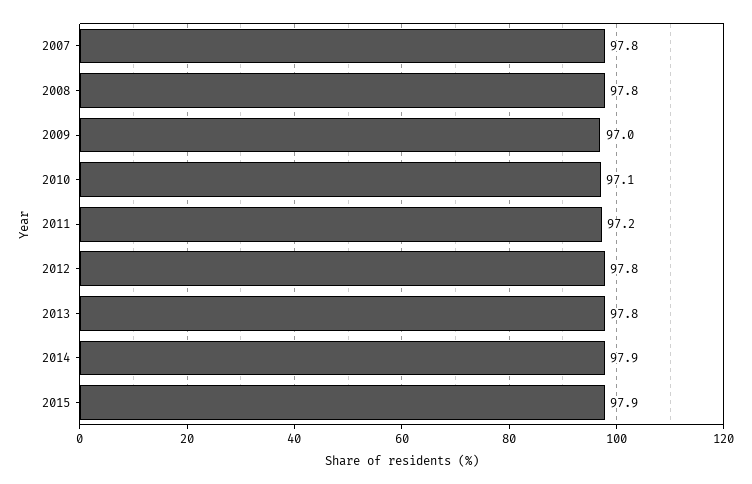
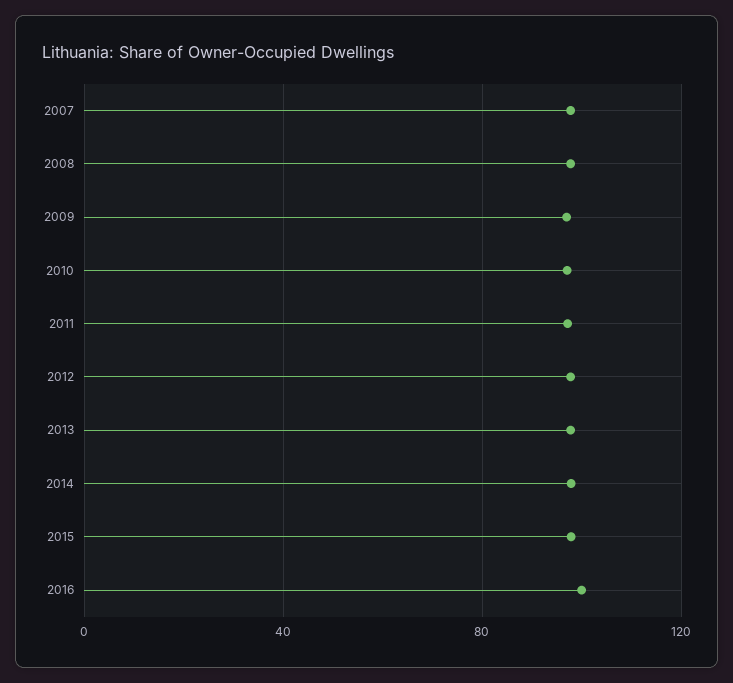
2016: none -> 100

